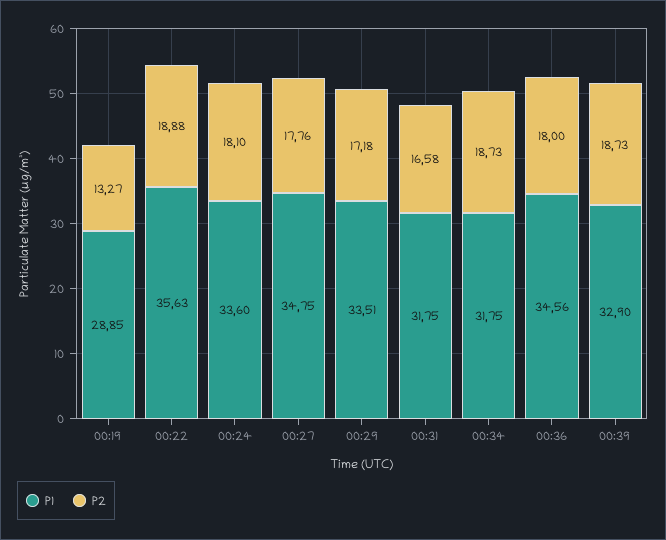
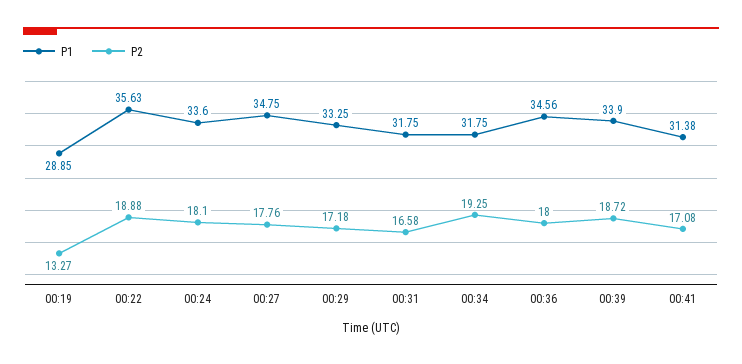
P1, 00:29: 33.51 -> 33.25
P2, 00:34: 18.73 -> 19.25
P1, 00:39: 32.9 -> 33.9
P2, 00:39: 18.73 -> 18.72
P1, 00:41: none -> 31.38
P2, 00:41: none -> 17.08

